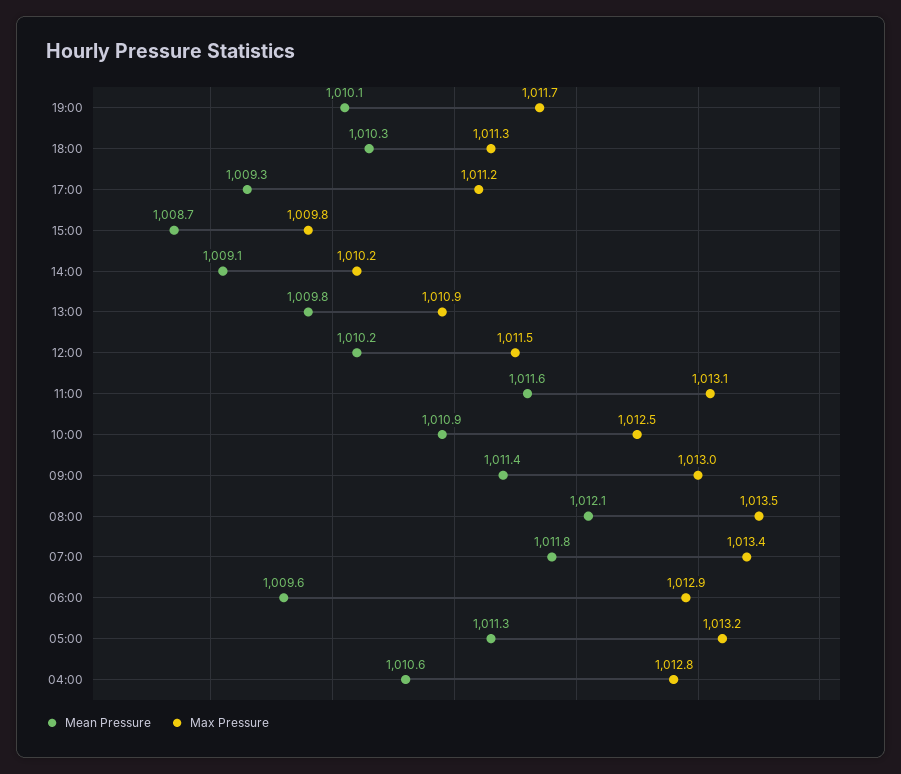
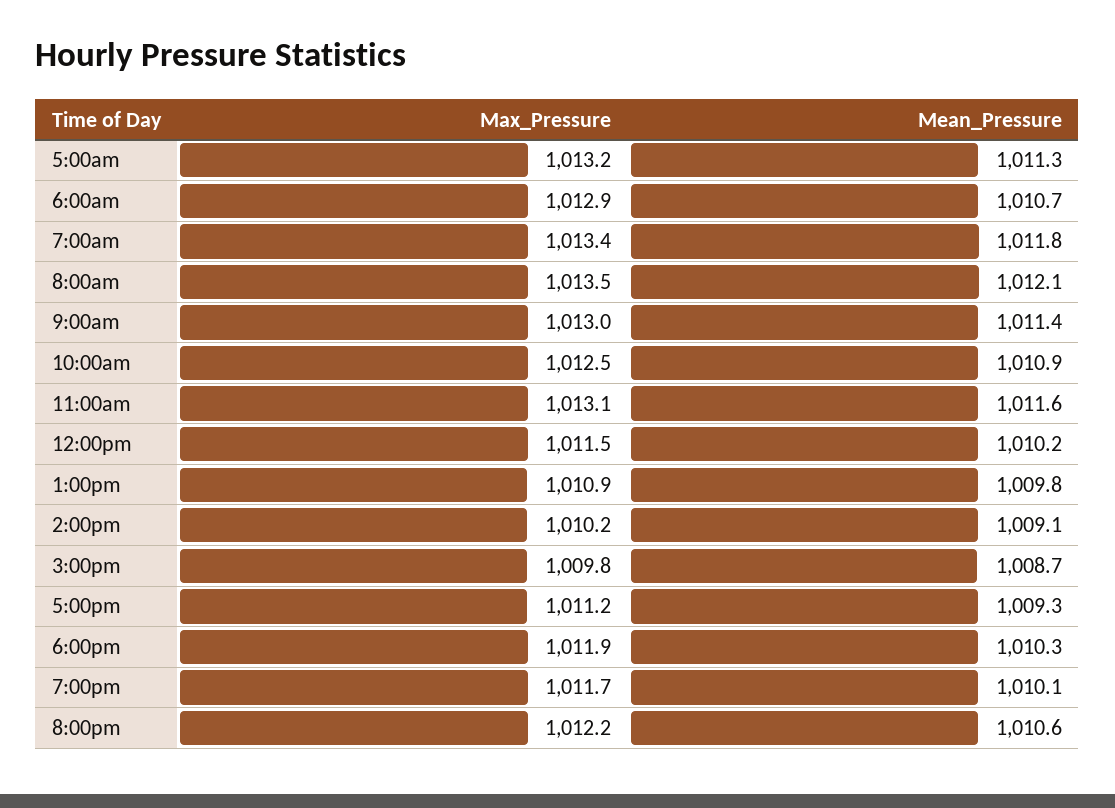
Max Pressure, 18:00: 1011.3 -> 1011.9
Mean Pressure, 06:00: 1009.6 -> 1010.7
Mean Pressure, 04:00: 1010.6 -> none
Max Pressure, 04:00: 1012.8 -> none
Max Pressure, 8:00pm: none -> 1012.2
Mean Pressure, 8:00pm: none -> 1010.6

